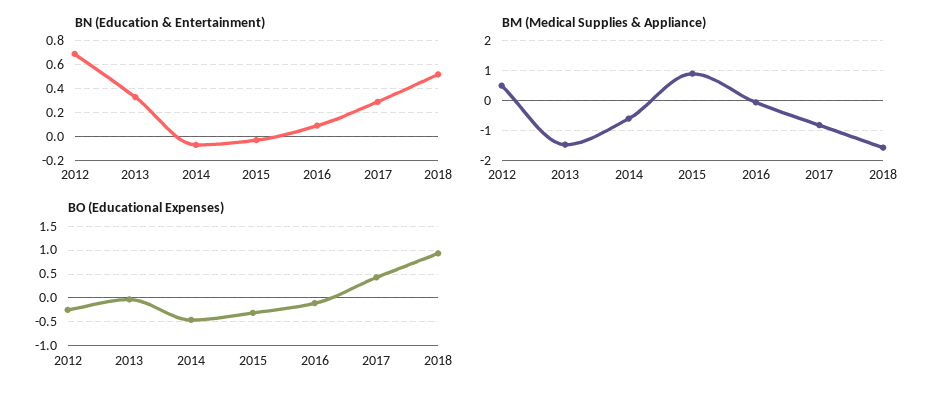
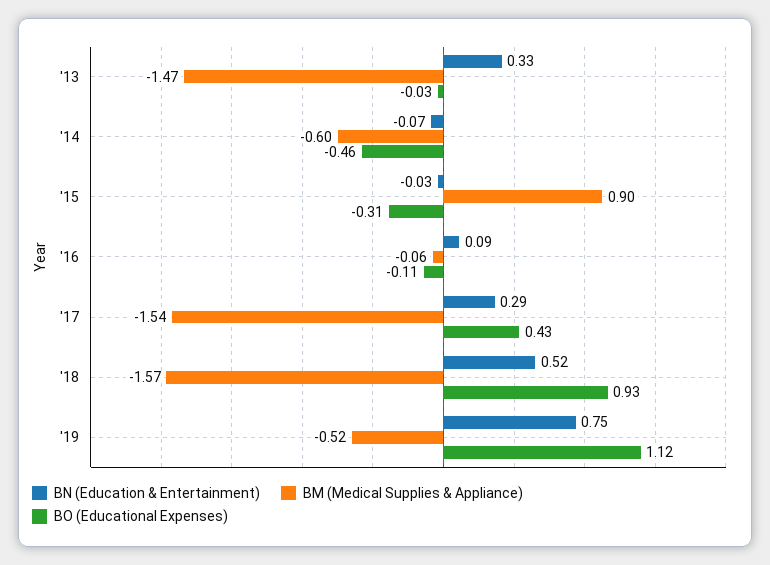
BN (Education & Entertainment), 2012: 0.7 -> none
BM (Medical Supplies & Appliance), 2012: 0.5 -> none
BM (Medical Supplies & Appliance), 2017: -0.75 -> -1.54
BO (Educational Expenses), 2012: -0.25 -> none
BN (Education & Entertainment), '19: none -> 0.75
BM (Medical Supplies & Appliance), '19: none -> -0.52
BO (Educational Expenses), '19: none -> 1.12

